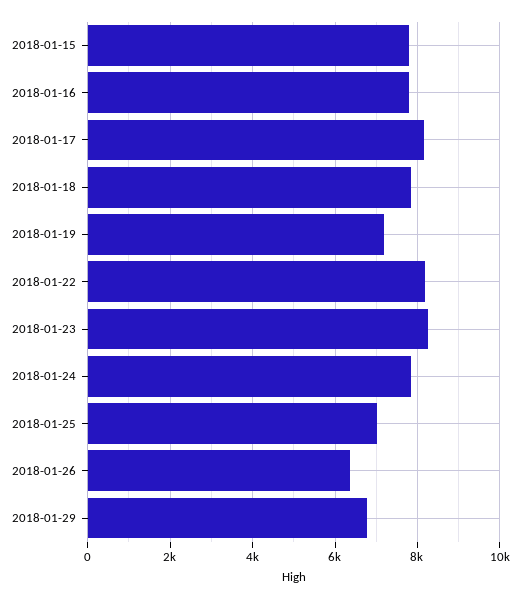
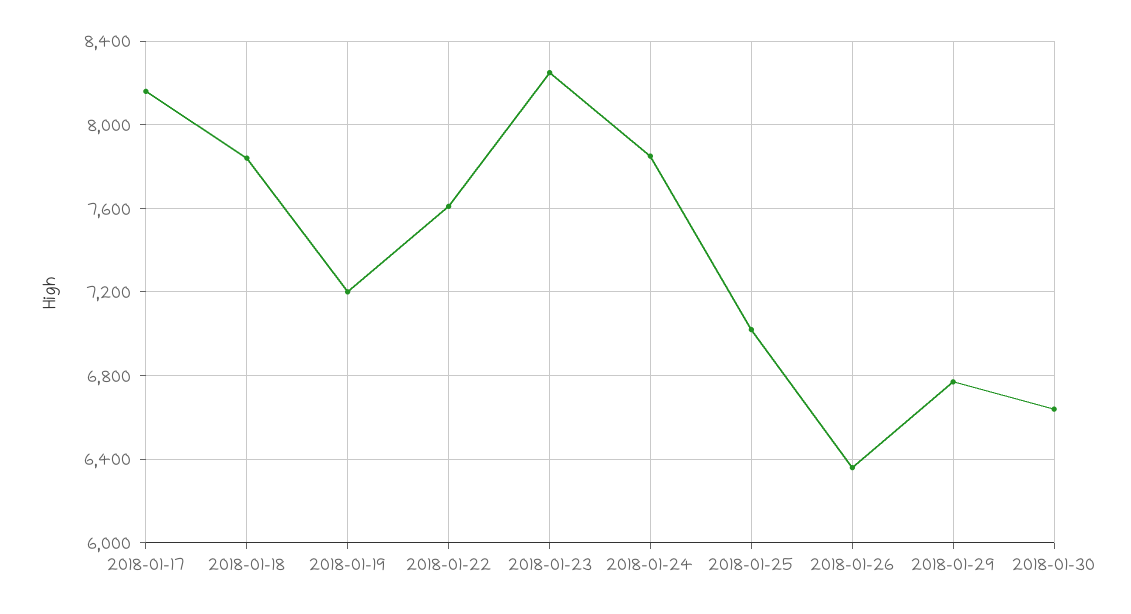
2018-01-15: 7800 -> none
2018-01-16: 7800 -> none
2018-01-22: 8200 -> 7600
2018-01-30: none -> 6650

